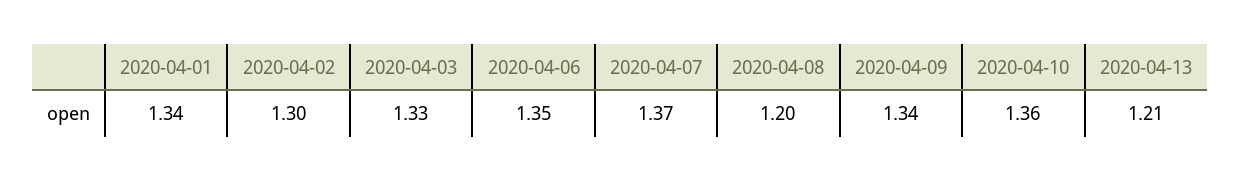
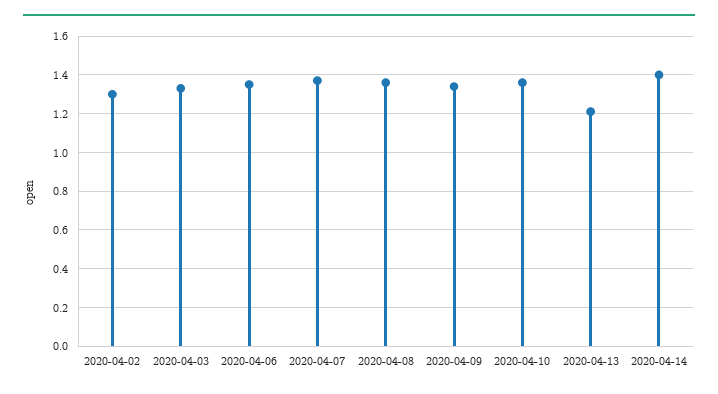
2020-04-01: 1.34 -> none
2020-04-08: 1.2 -> 1.35
2020-04-14: none -> 1.4

